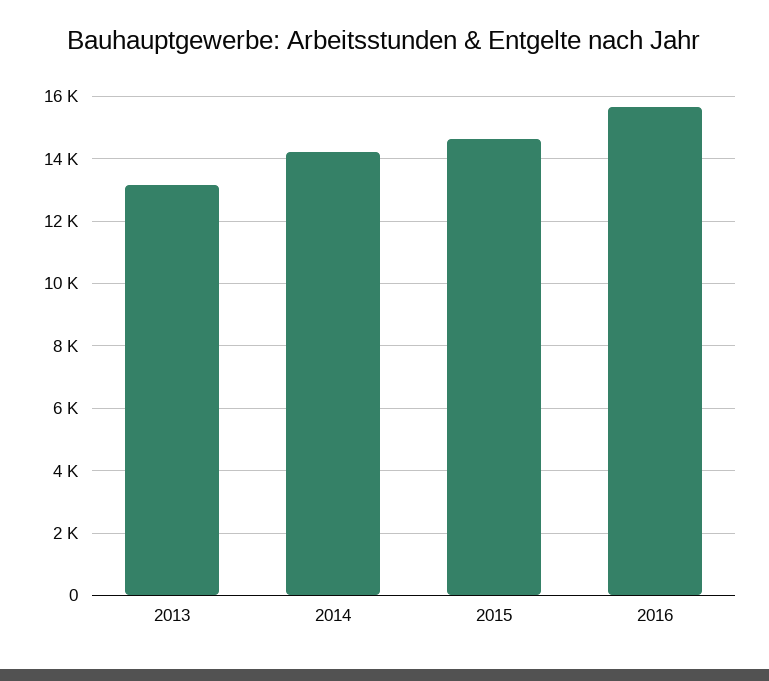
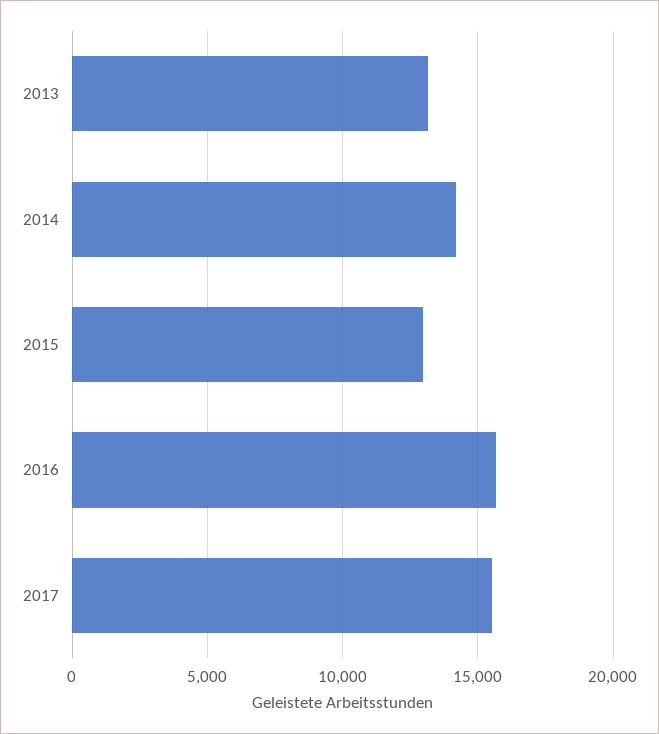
2015: 14600 -> 13000
2017: none -> 15500

